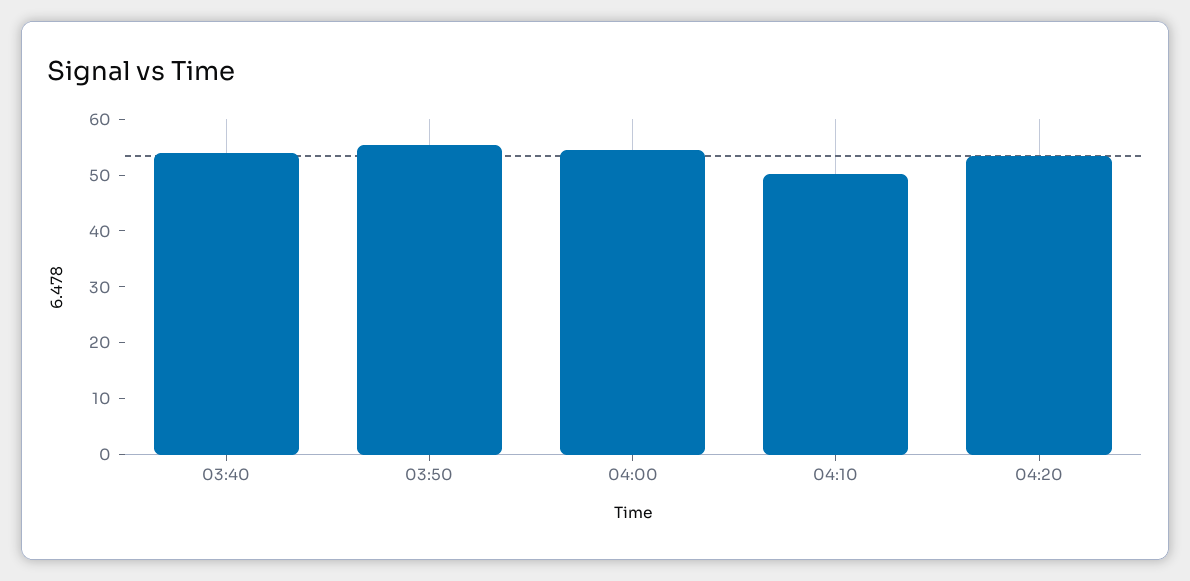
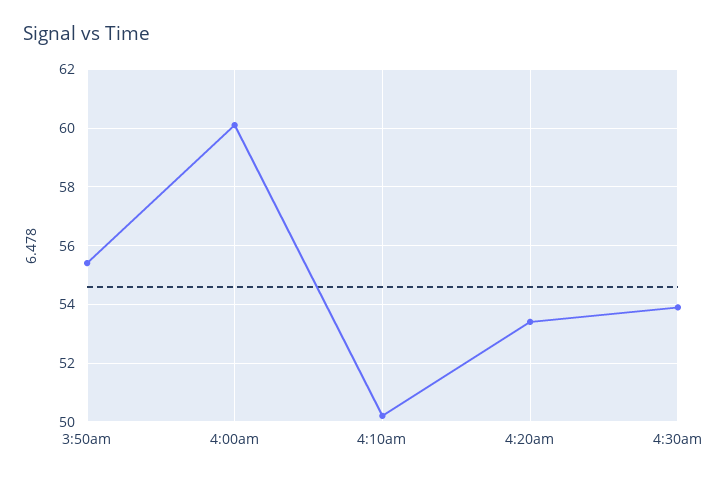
03:40: 54 -> none
04:00: 54 -> 60
4:30am: none -> 54

